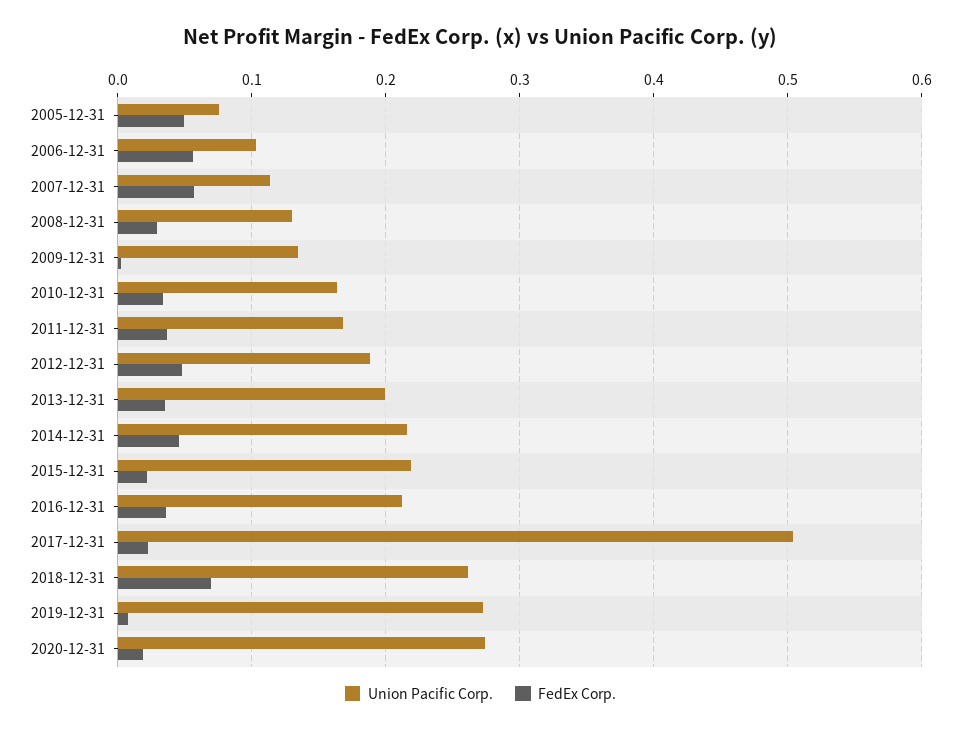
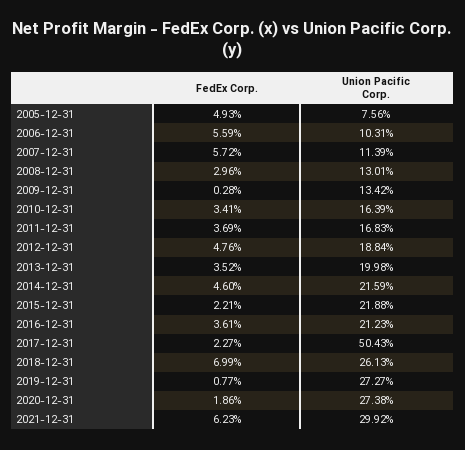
FedEx Corp., 2021-12-31: none -> 0.0623
Union Pacific Corp., 2021-12-31: none -> 0.2992

